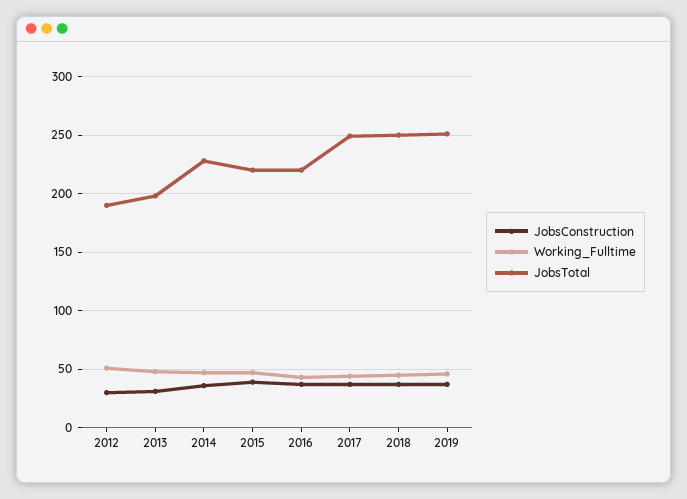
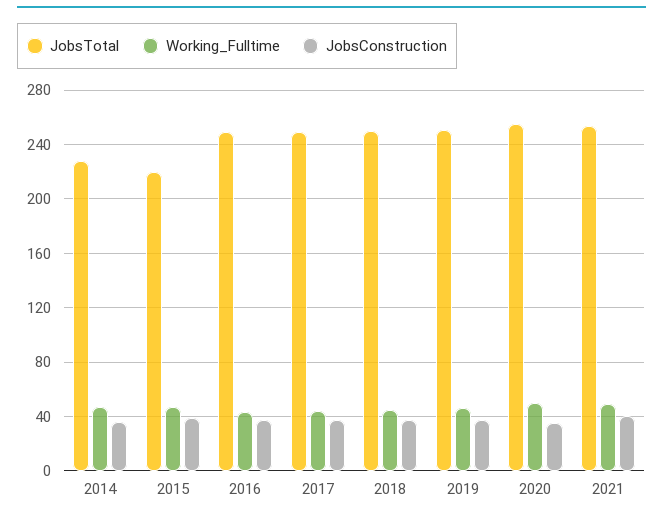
JobsConstruction, 2012: 30 -> none
Working_Fulltime, 2012: 50 -> none
JobsTotal, 2012: 190 -> none
JobsConstruction, 2013: 30 -> none
Working_Fulltime, 2013: 50 -> none
JobsTotal, 2013: 200 -> none
JobsTotal, 2016: 220 -> 250
JobsTotal, 2020: none -> 255
Working_Fulltime, 2020: none -> 50
JobsConstruction, 2020: none -> 35
JobsTotal, 2021: none -> 255
Working_Fulltime, 2021: none -> 50
JobsConstruction, 2021: none -> 40

